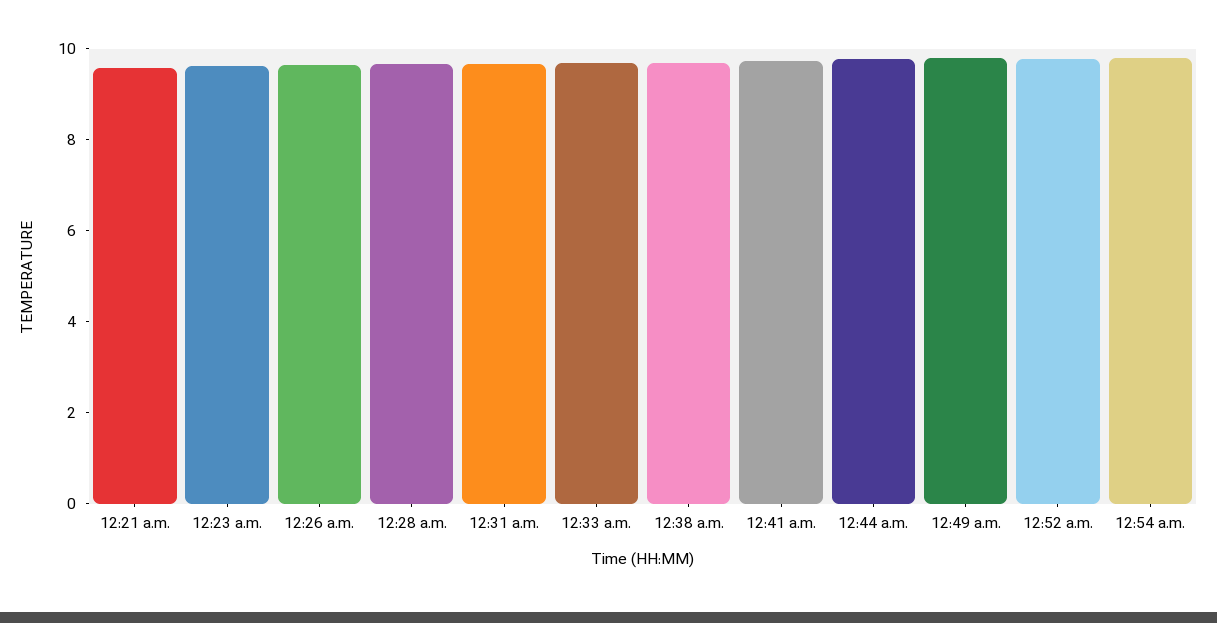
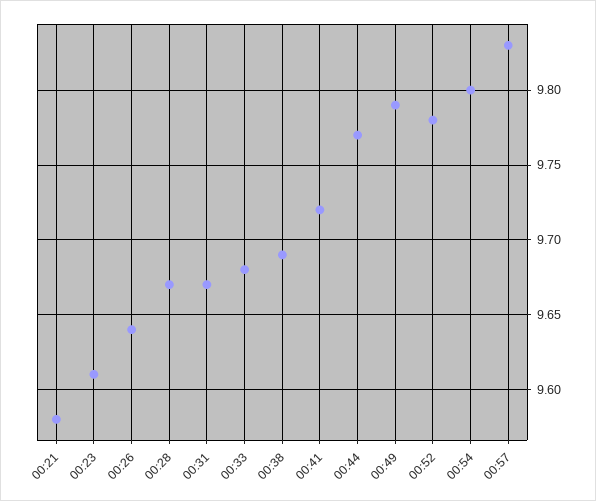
00:57: none -> 9.83

